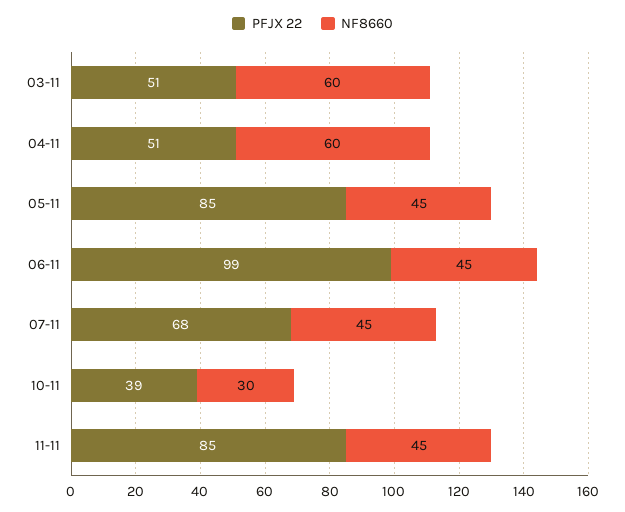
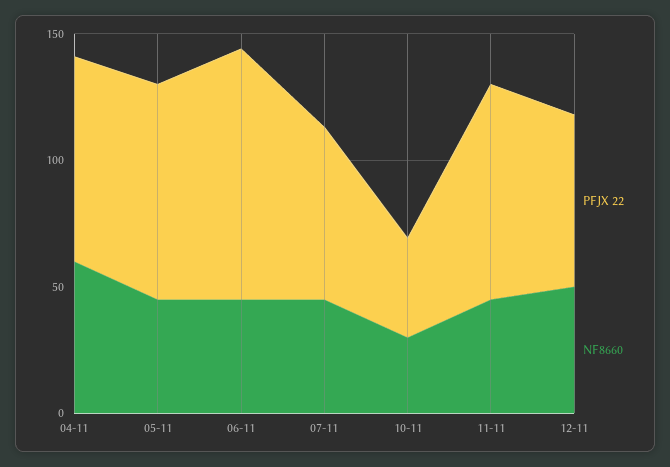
PFJX 22, 03-11: 51 -> none
NF8660, 03-11: 60 -> none
PFJX 22, 04-11: 51 -> 80
PFJX 22, 12-11: none -> 70
NF8660, 12-11: none -> 50

